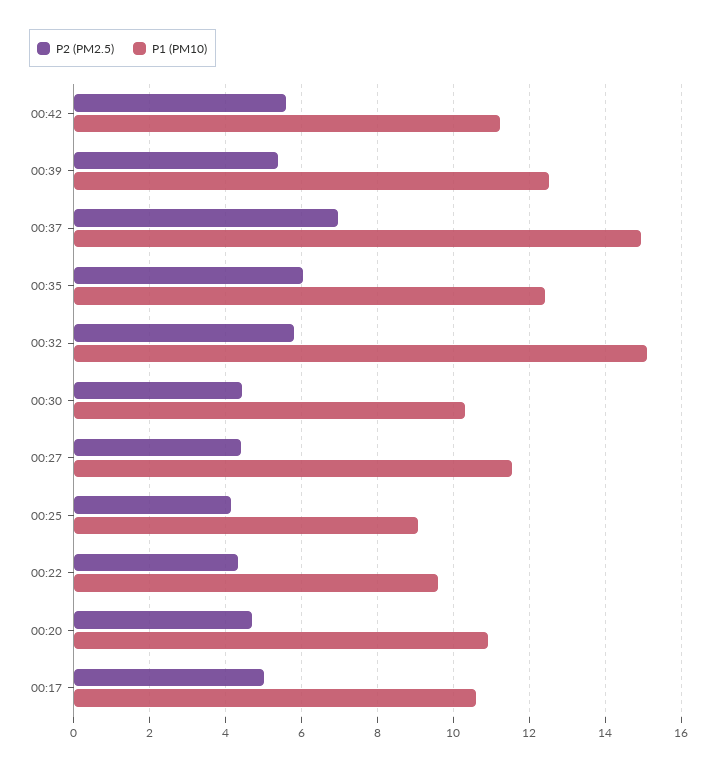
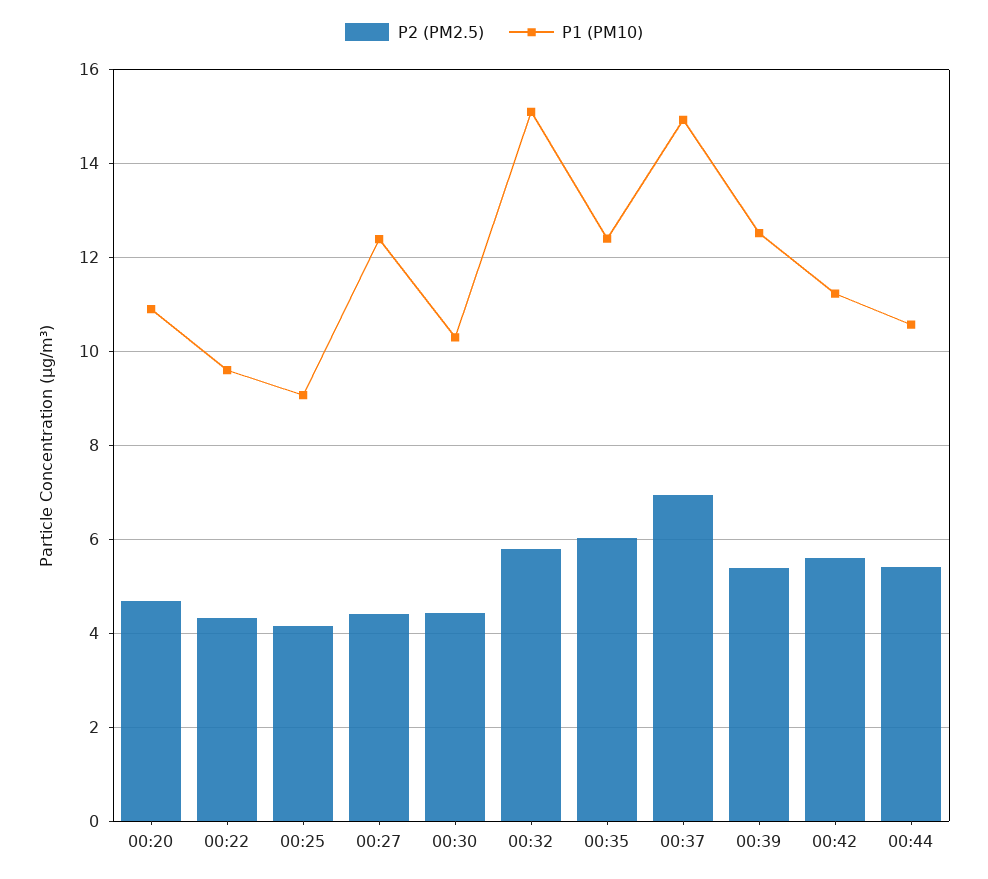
P1 (PM10), 00:27: 11.6 -> 12.4
P2 (PM2.5), 00:17: 5 -> none
P1 (PM10), 00:17: 10.6 -> none
P2 (PM2.5), 00:44: none -> 5.4
P1 (PM10), 00:44: none -> 10.6

